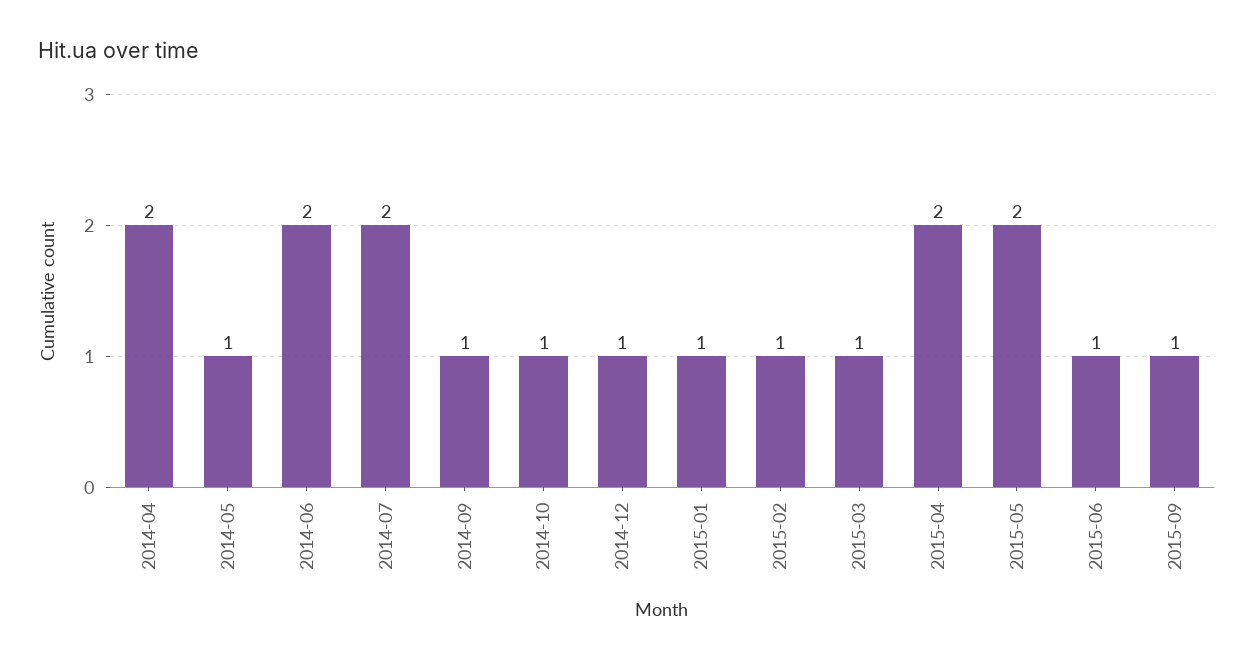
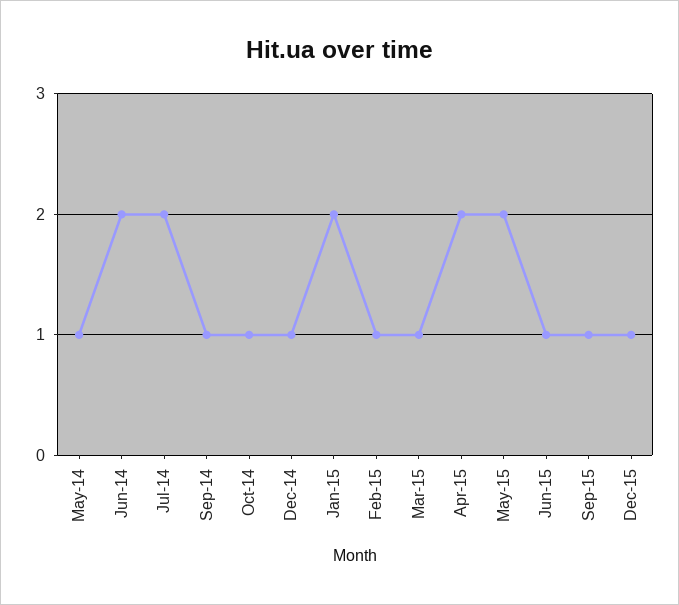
2014-04: 2 -> none
2015-01: 1 -> 2
Dec-15: none -> 1

